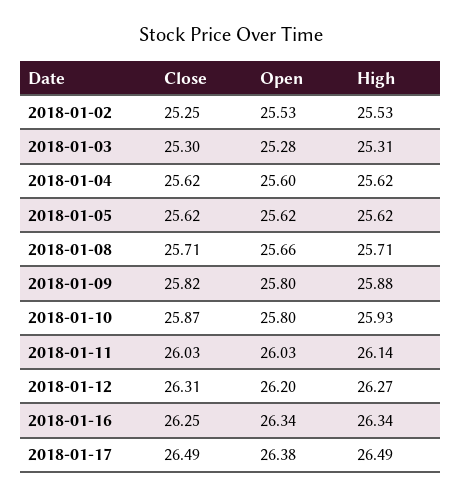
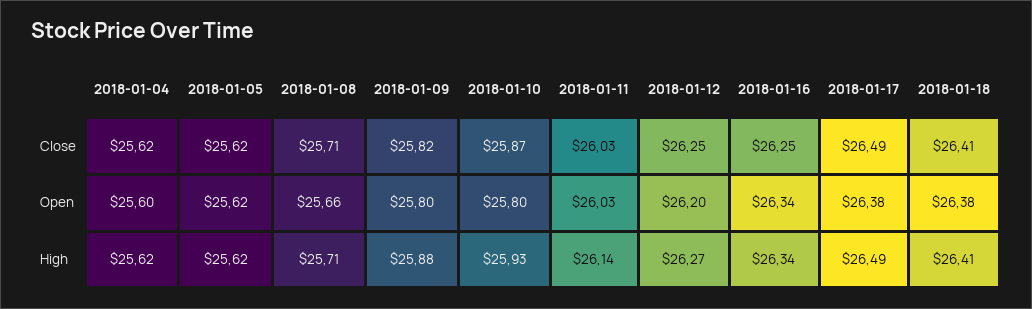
Close, 2018-01-02: 25.25 -> none
Open, 2018-01-02: 25.53 -> none
High, 2018-01-02: 25.53 -> none
Close, 2018-01-03: 25.3 -> none
Open, 2018-01-03: 25.28 -> none
High, 2018-01-03: 25.31 -> none
Close, 2018-01-12: 26.31 -> 26.25
Close, 2018-01-18: none -> 26.41
Open, 2018-01-18: none -> 26.38
High, 2018-01-18: none -> 26.41

